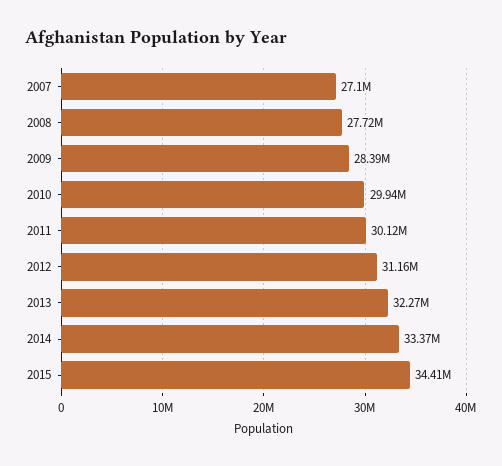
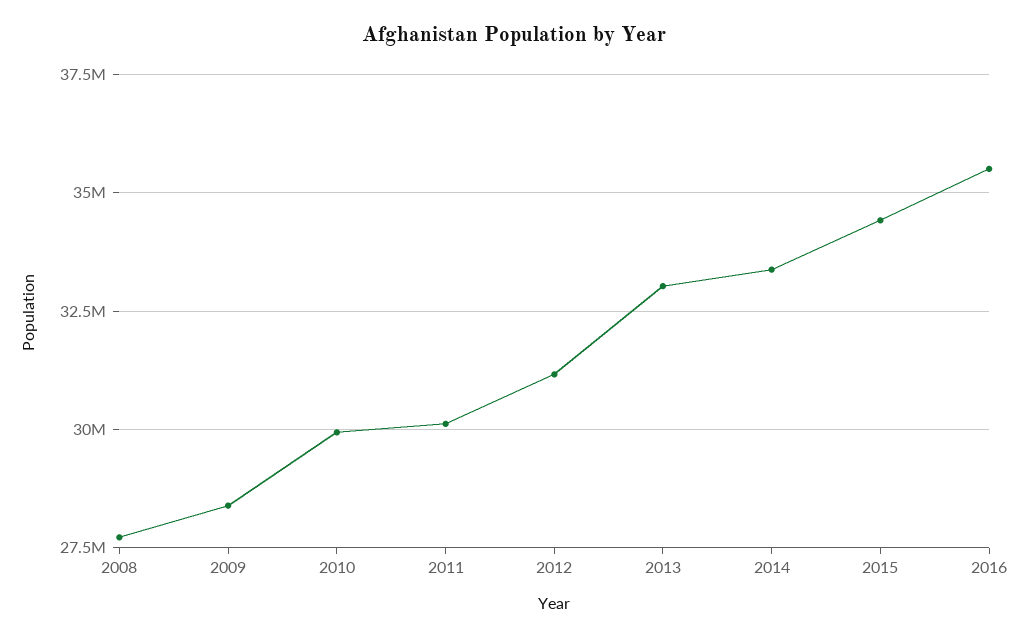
2007: 27100000 -> none
2013: 32270000 -> 33000000
2016: none -> 35500000

